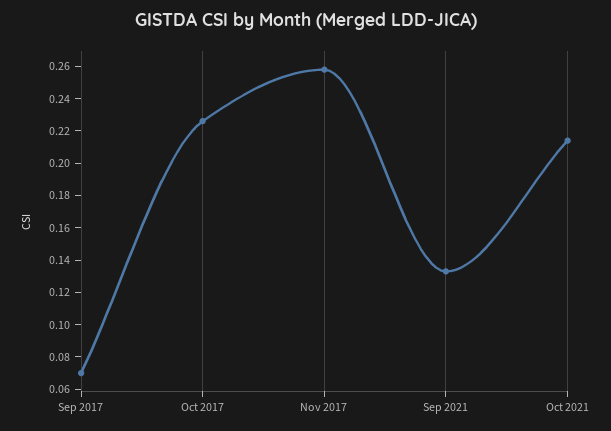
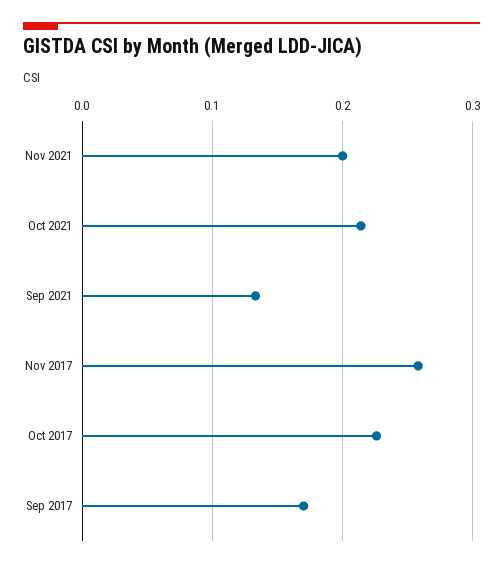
Sep 2017: 0.07 -> 0.17
Nov 2021: none -> 0.2

